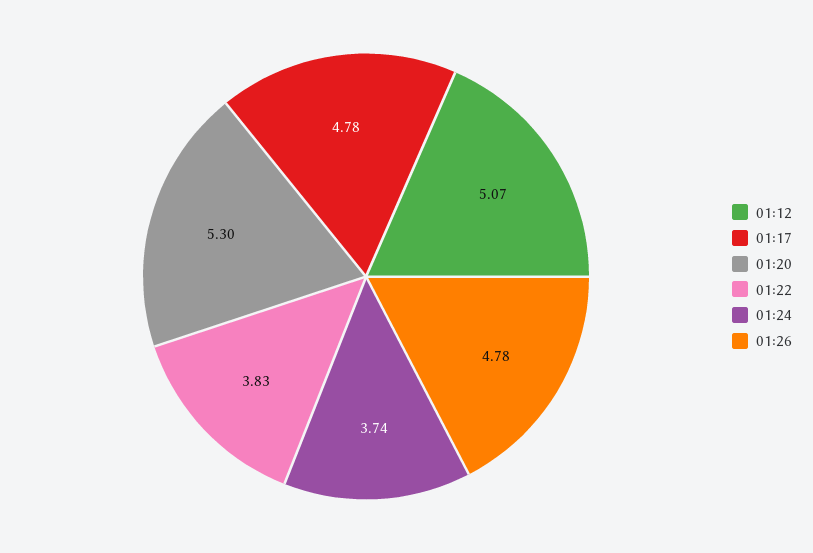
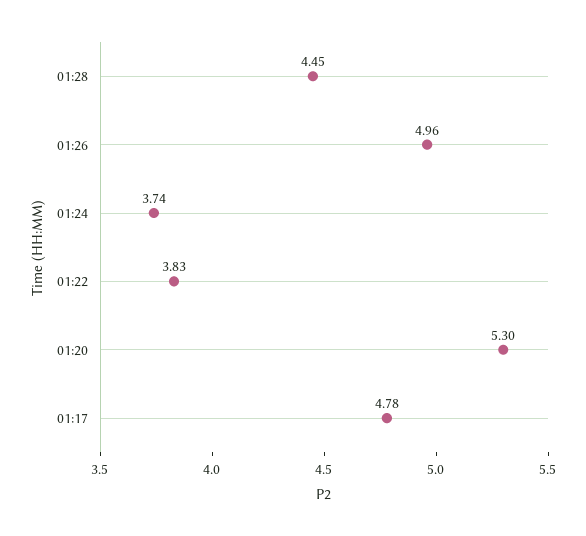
01:12: 5.07 -> none
01:26: 4.78 -> 4.96
01:28: none -> 4.45

